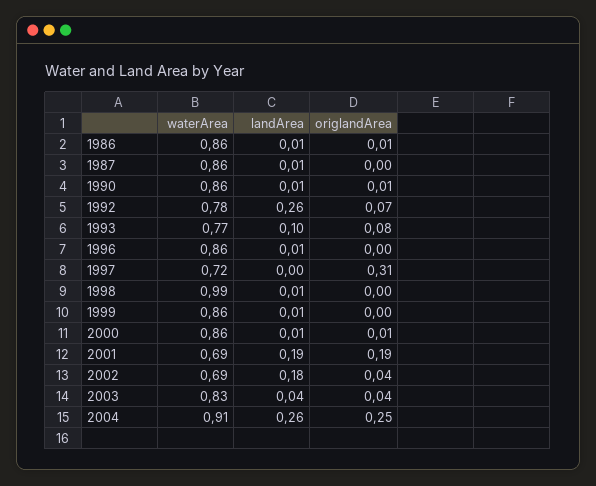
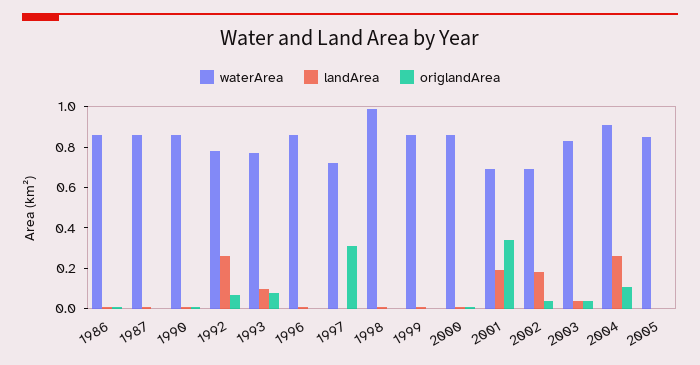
origlandArea, 2001: 0.19 -> 0.35
origlandArea, 2004: 0.25 -> 0.1
waterArea, 2005: none -> 0.85
landArea, 2005: none -> 0
origlandArea, 2005: none -> 0

